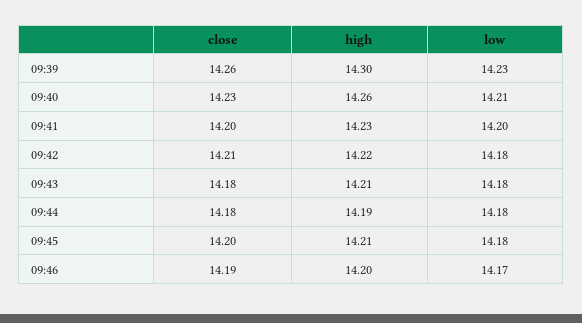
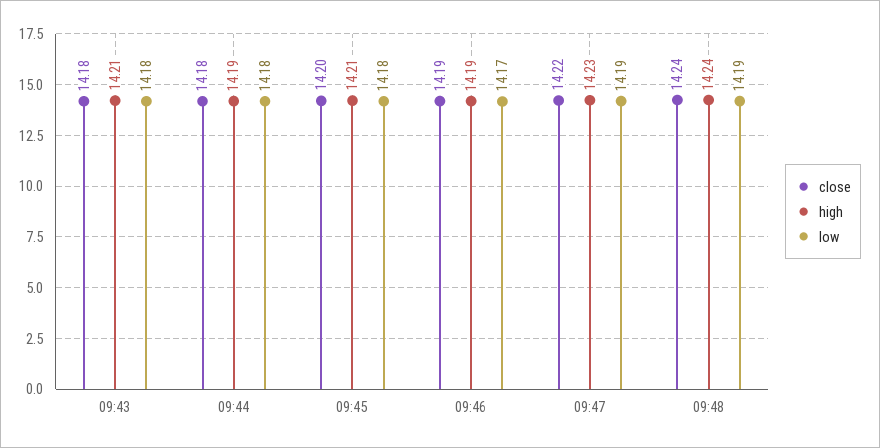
close, 09:39: 14.26 -> none
high, 09:39: 14.3 -> none
low, 09:39: 14.23 -> none
close, 09:40: 14.23 -> none
high, 09:40: 14.26 -> none
low, 09:40: 14.21 -> none
close, 09:41: 14.2 -> none
high, 09:41: 14.23 -> none
low, 09:41: 14.2 -> none
close, 09:42: 14.21 -> none
high, 09:42: 14.22 -> none
low, 09:42: 14.18 -> none
high, 09:46: 14.2 -> 14.19
close, 09:47: none -> 14.22
high, 09:47: none -> 14.23
low, 09:47: none -> 14.19
close, 09:48: none -> 14.24
high, 09:48: none -> 14.24
low, 09:48: none -> 14.19

